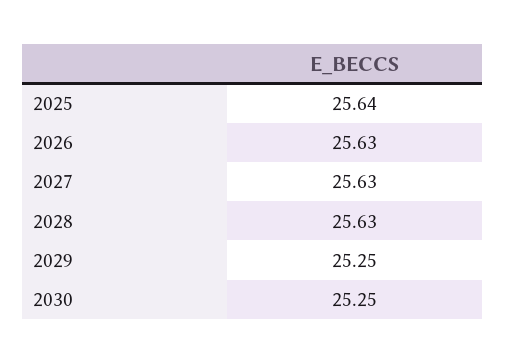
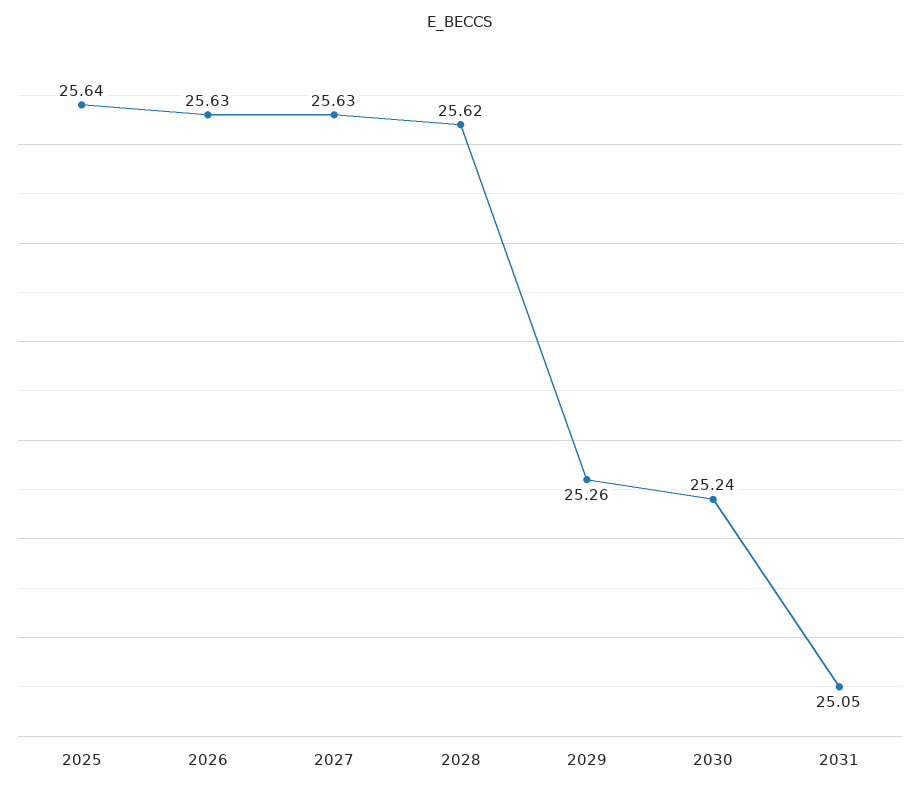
2028: 25.63 -> 25.62
2029: 25.25 -> 25.26
2030: 25.25 -> 25.24
2031: none -> 25.05

